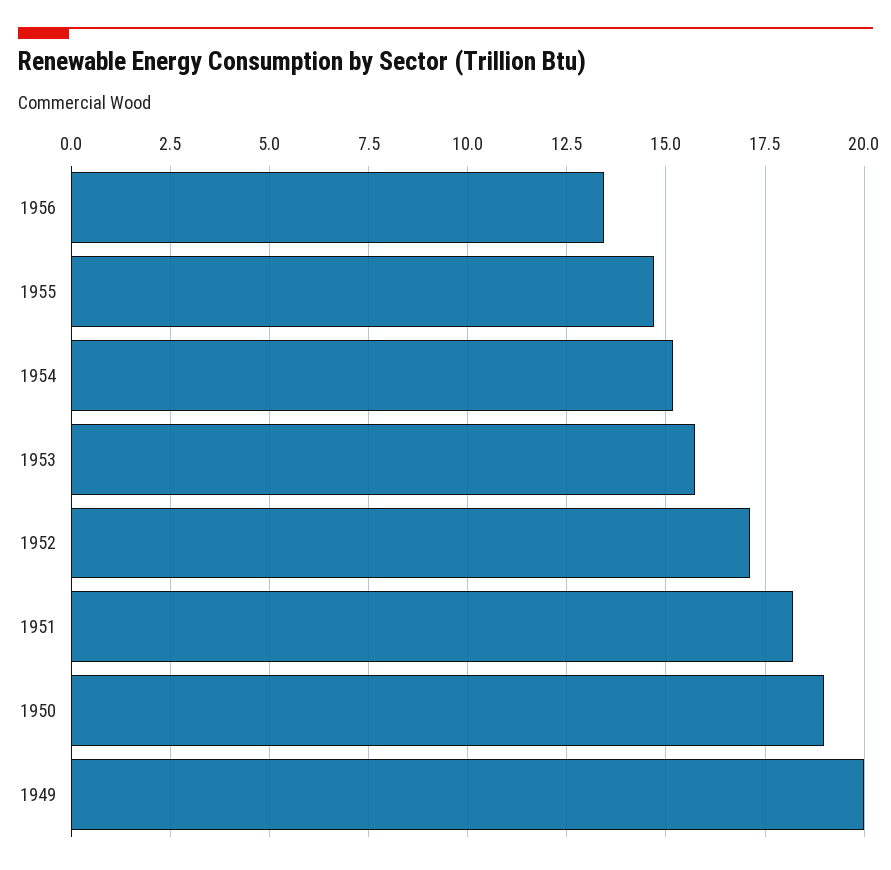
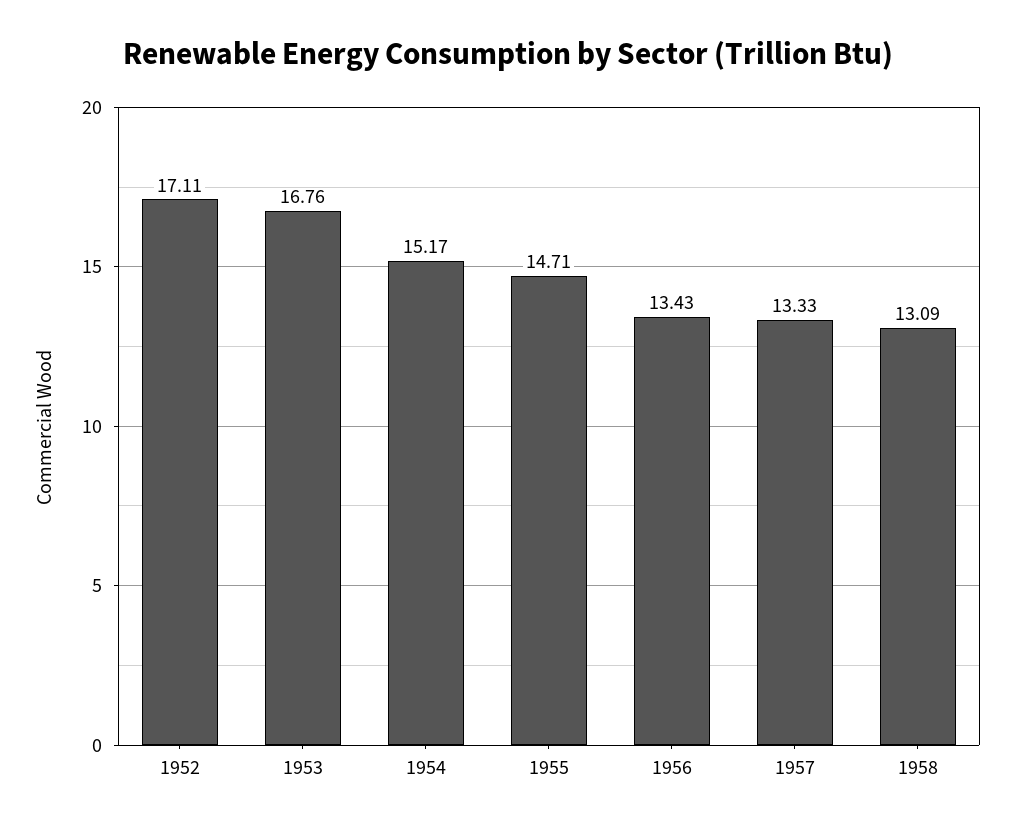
1953: 15.75 -> 16.76
1951: 18.25 -> none
1950: 19 -> none
1949: 20 -> none
1957: none -> 13.33
1958: none -> 13.09

